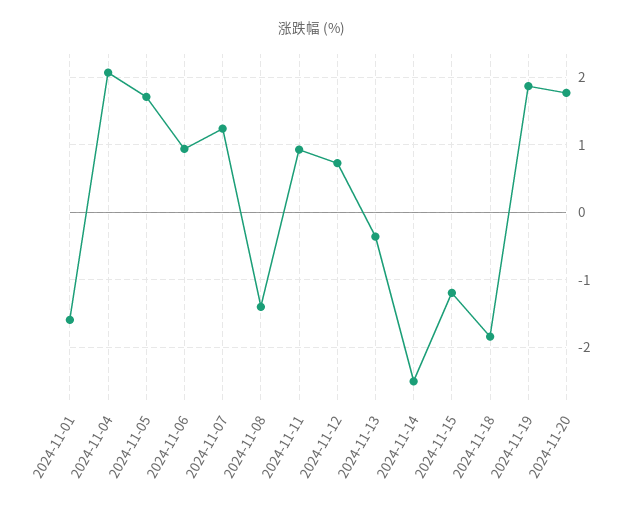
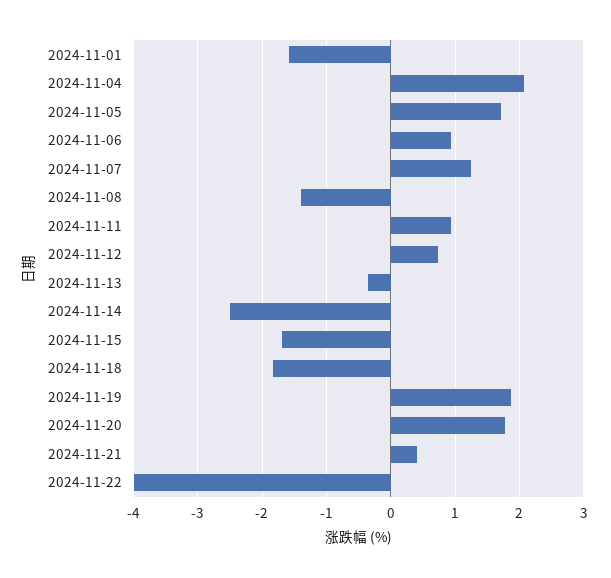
2024-11-15: -1.2 -> -1.7
2024-11-21: none -> 0.4
2024-11-22: none -> -4

